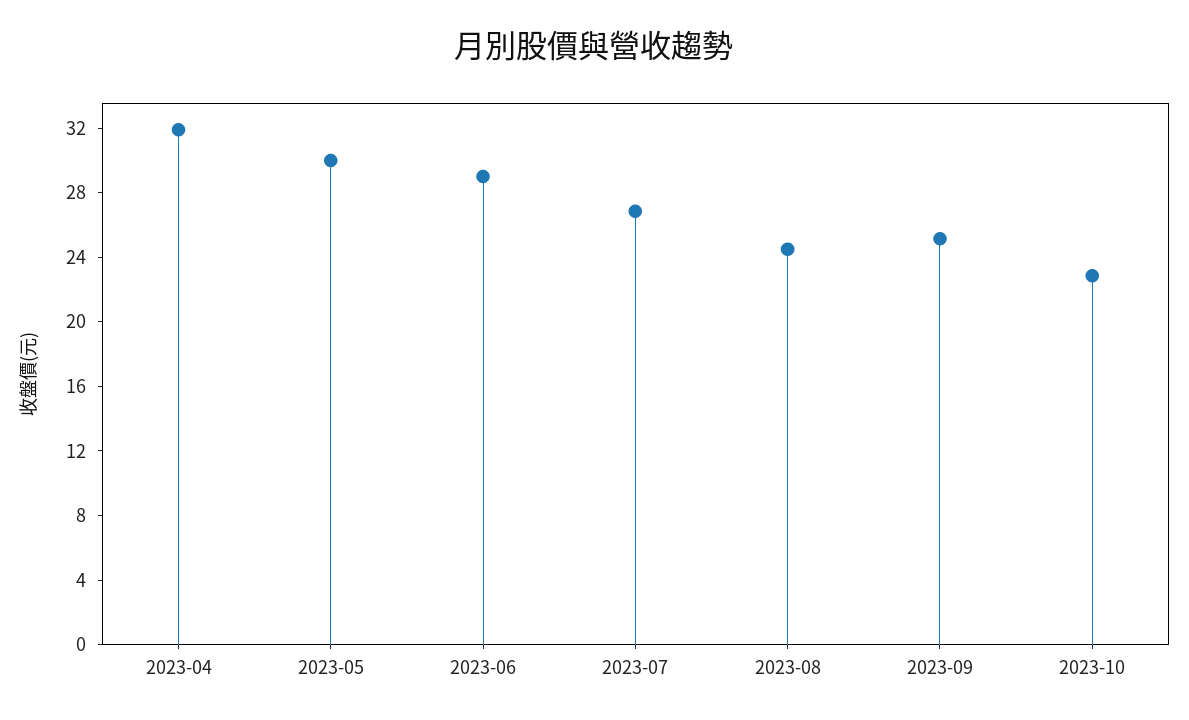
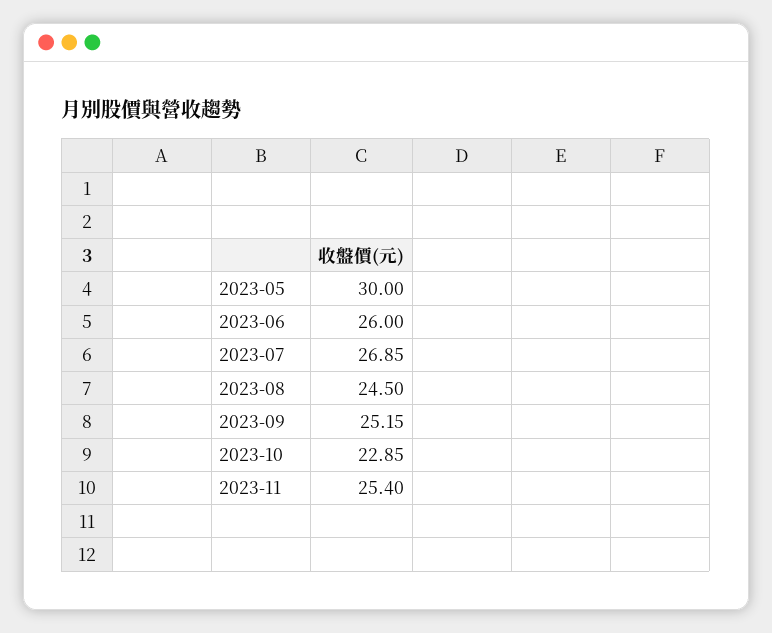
2023-04: 32 -> none
2023-06: 29 -> 26
2023-11: none -> 25.4

